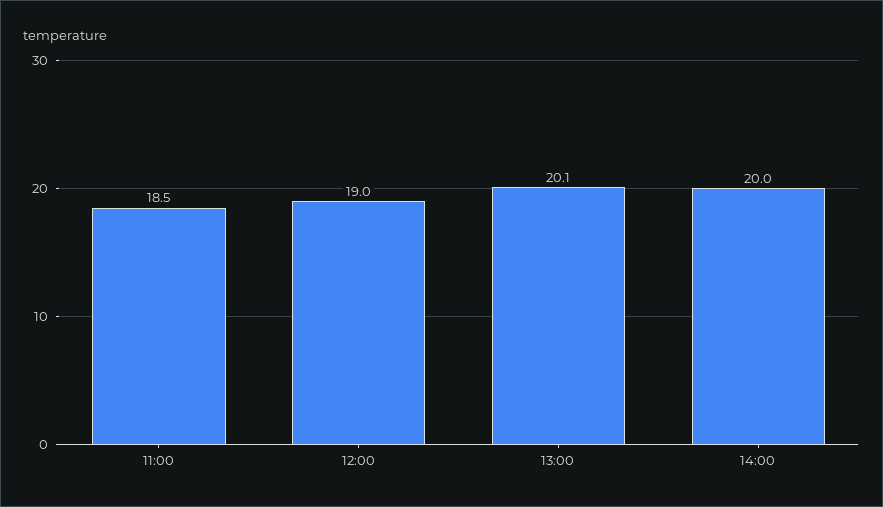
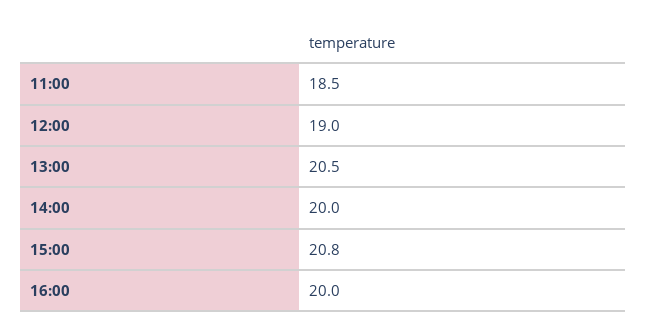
13:00: 20.1 -> 20.5
15:00: none -> 20.8
16:00: none -> 20

